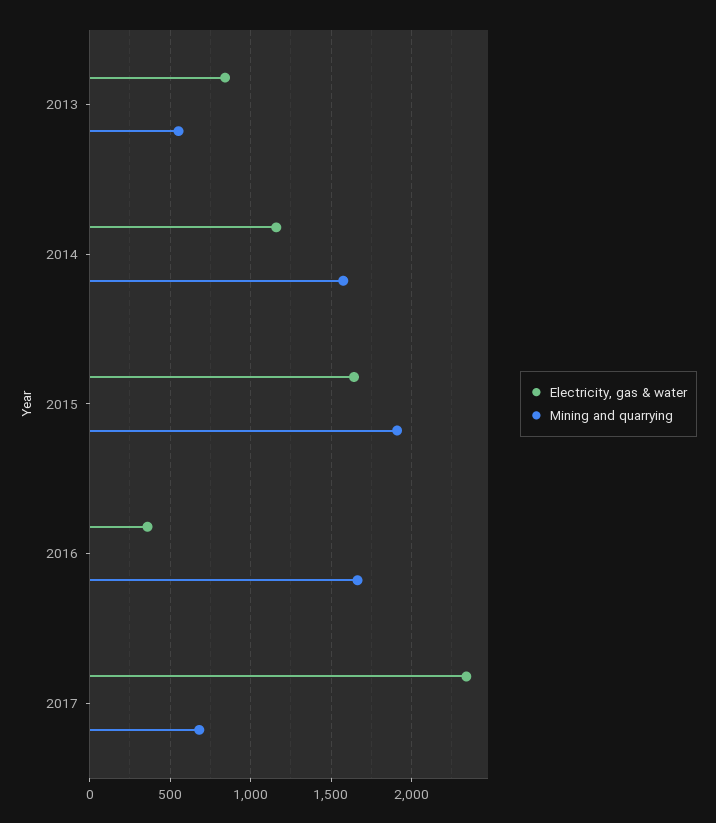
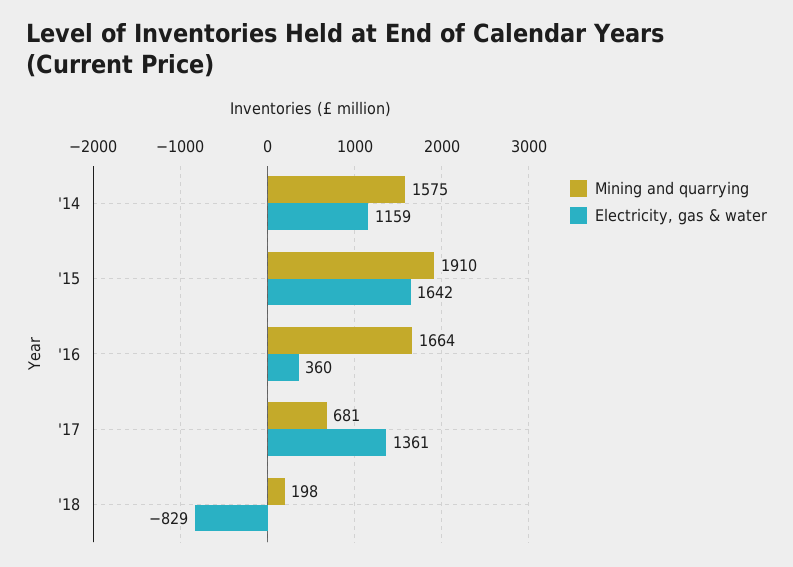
Electricity, gas & water, 2013: 850 -> none
Mining and quarrying, 2013: 550 -> none
Electricity, gas & water, 2017: 2350 -> 1361
Mining and quarrying, '18: none -> 198
Electricity, gas & water, '18: none -> -829

